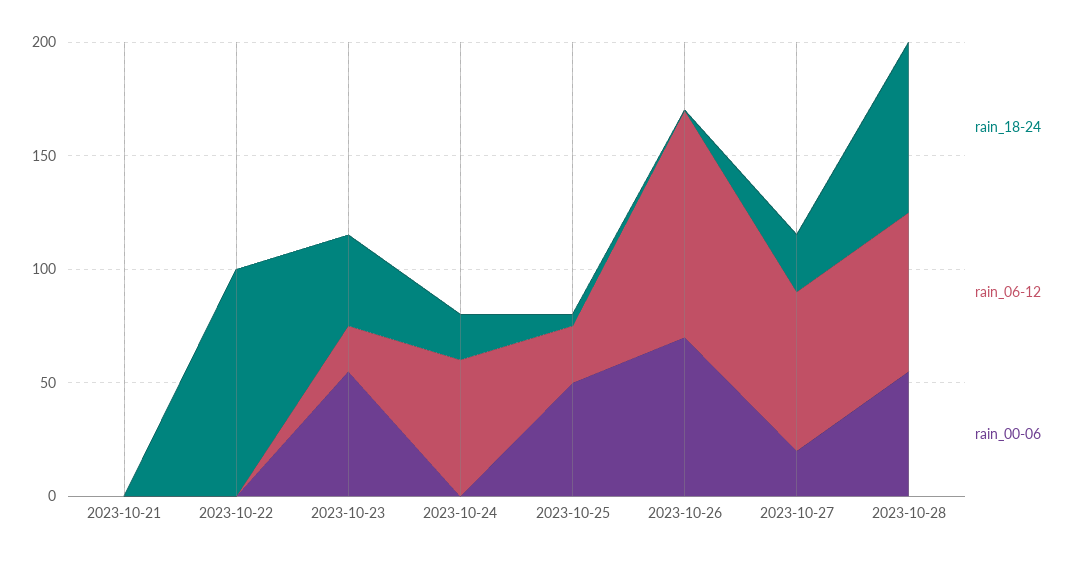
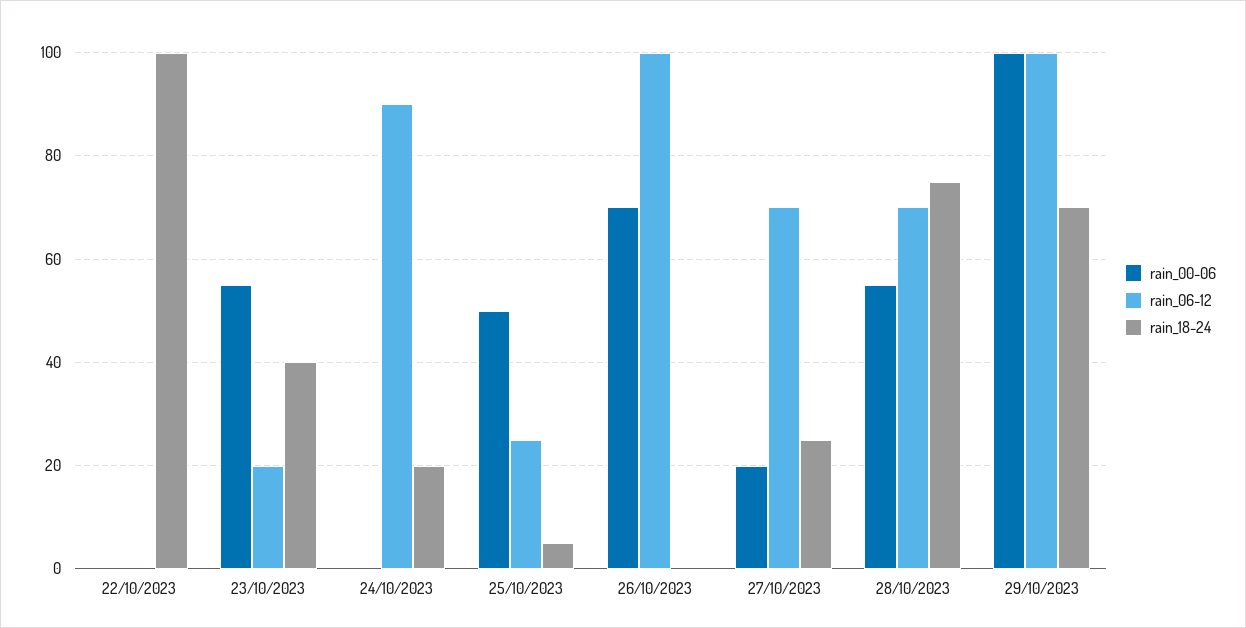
rain_18-24, 2023-10-21: 0 -> none
rain_06-12, 2023-10-21: 0 -> none
rain_00-06, 2023-10-21: 0 -> none
rain_06-12, 2023-10-24: 60 -> 90
rain_00-06, 29/10/2023: none -> 100
rain_06-12, 29/10/2023: none -> 100
rain_18-24, 29/10/2023: none -> 70

